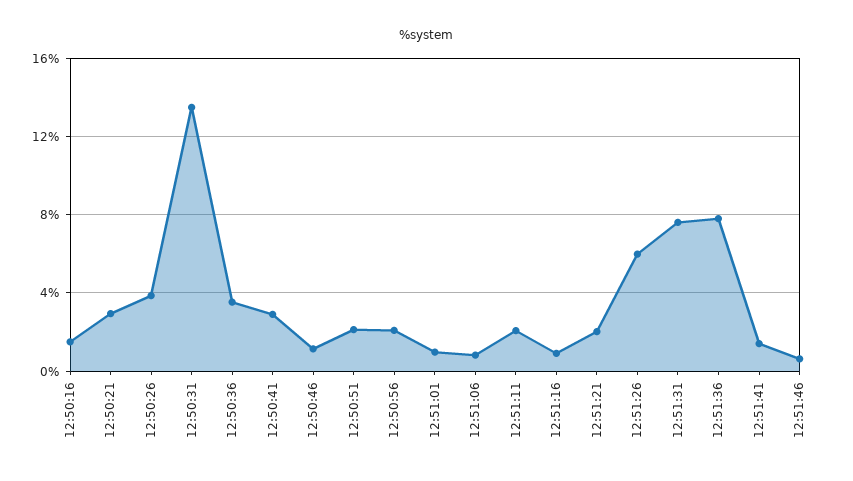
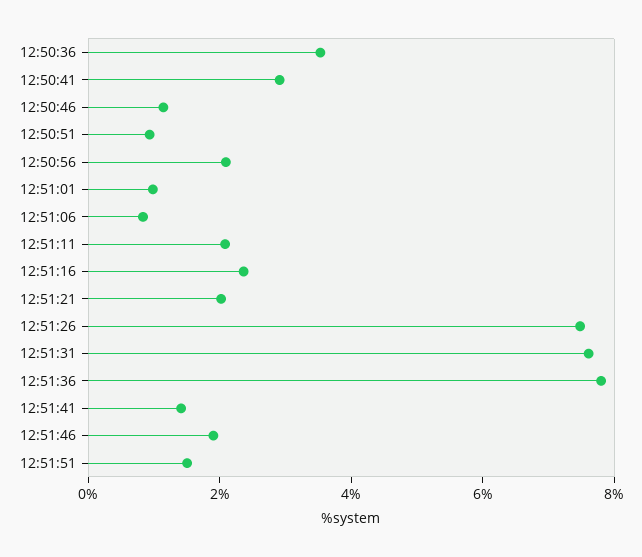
12:50:16: 1.5 -> none
12:50:21: 3 -> none
12:50:26: 4 -> none
12:50:31: 13.5 -> none
12:50:51: 2 -> 1
12:51:16: 1 -> 2.5
12:51:26: 6 -> 7.5
12:51:46: 0.5 -> 2
12:51:51: none -> 1.5

